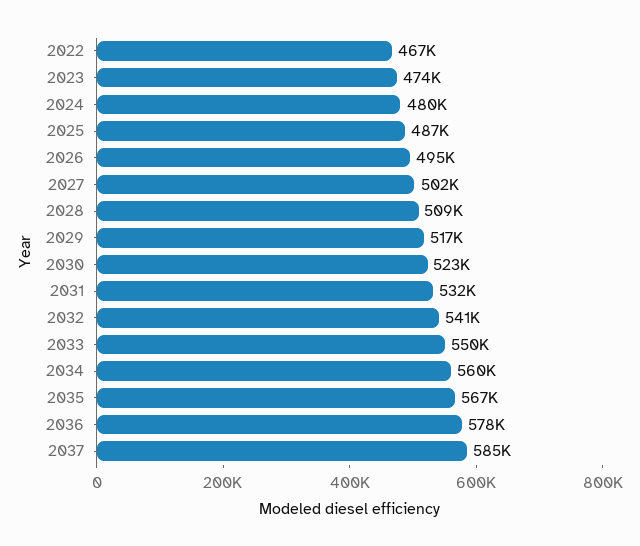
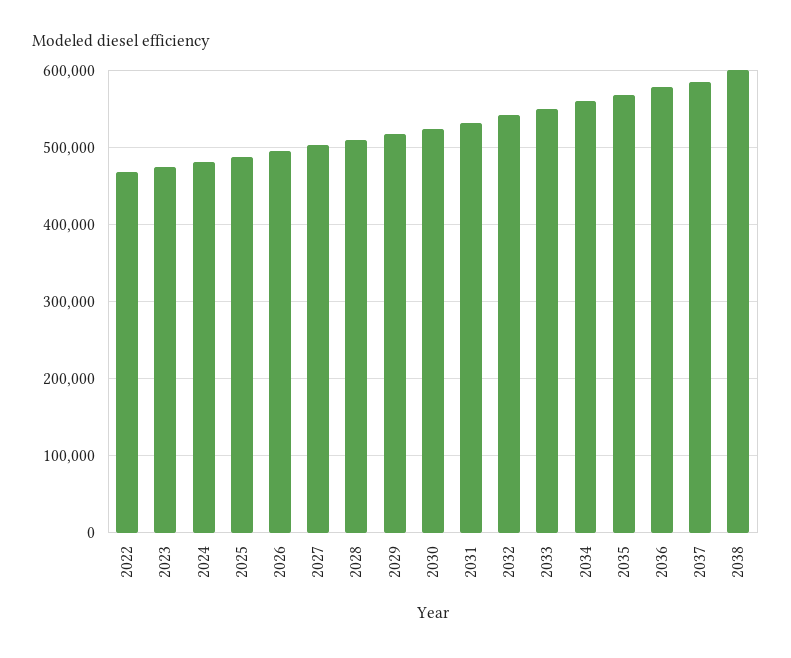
2038: none -> 600000

